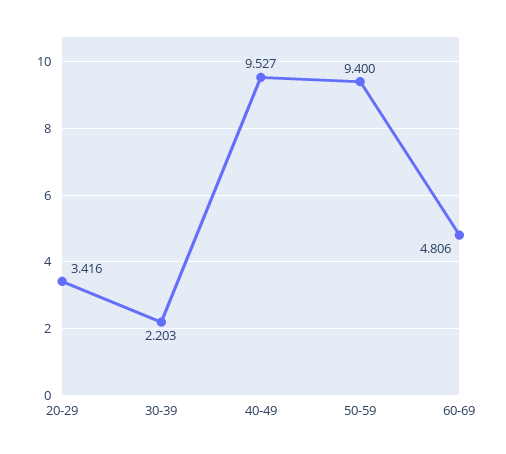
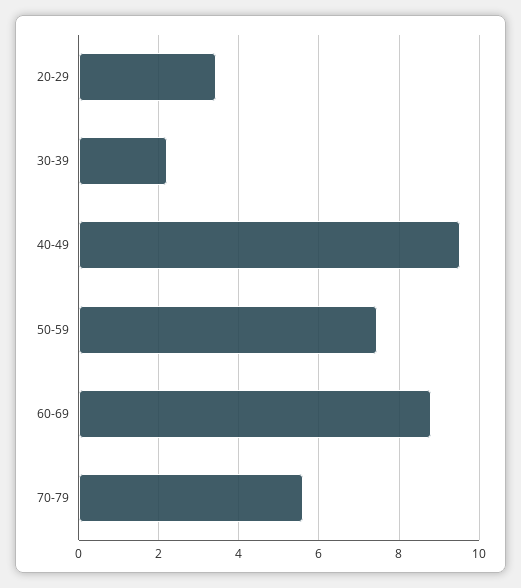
50-59: 9.4 -> 7.4
60-69: 4.806 -> 8.8
70-79: none -> 5.6

